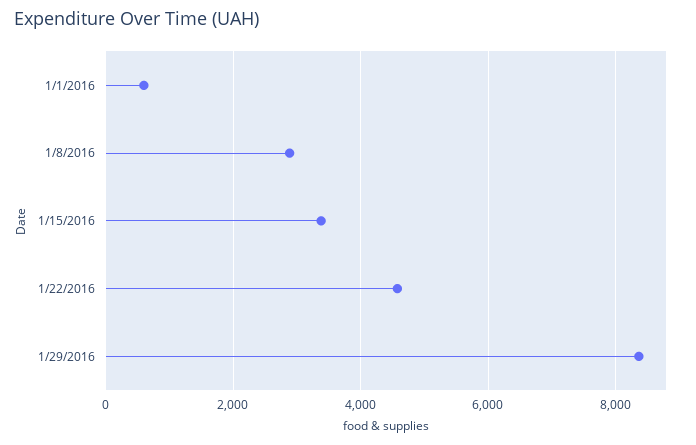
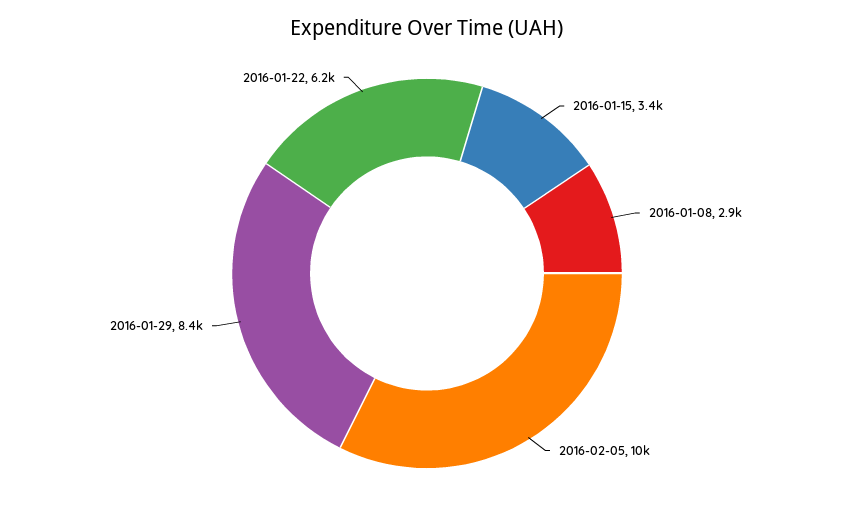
1/1/2016: 600 -> none
1/22/2016: 4600 -> 6200
2016-02-05: none -> 10000

